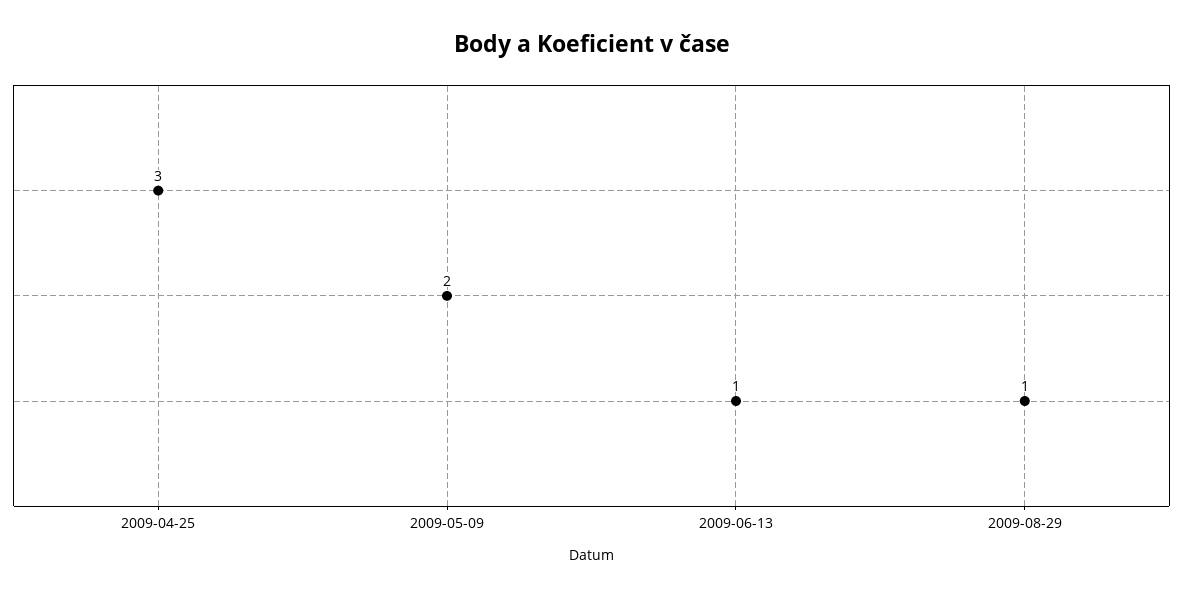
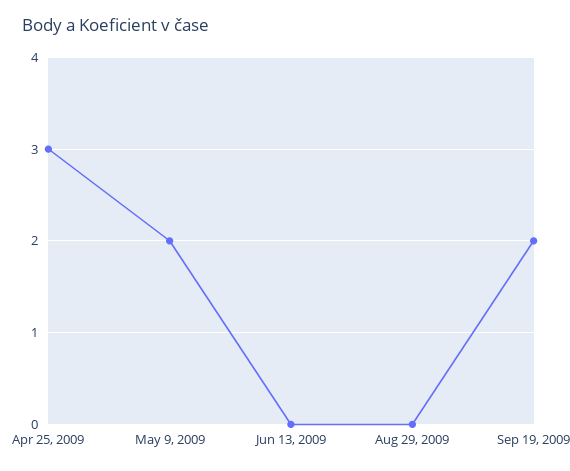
2009-06-13: 1 -> 0
2009-08-29: 1 -> 0
Sep 19, 2009: none -> 2

